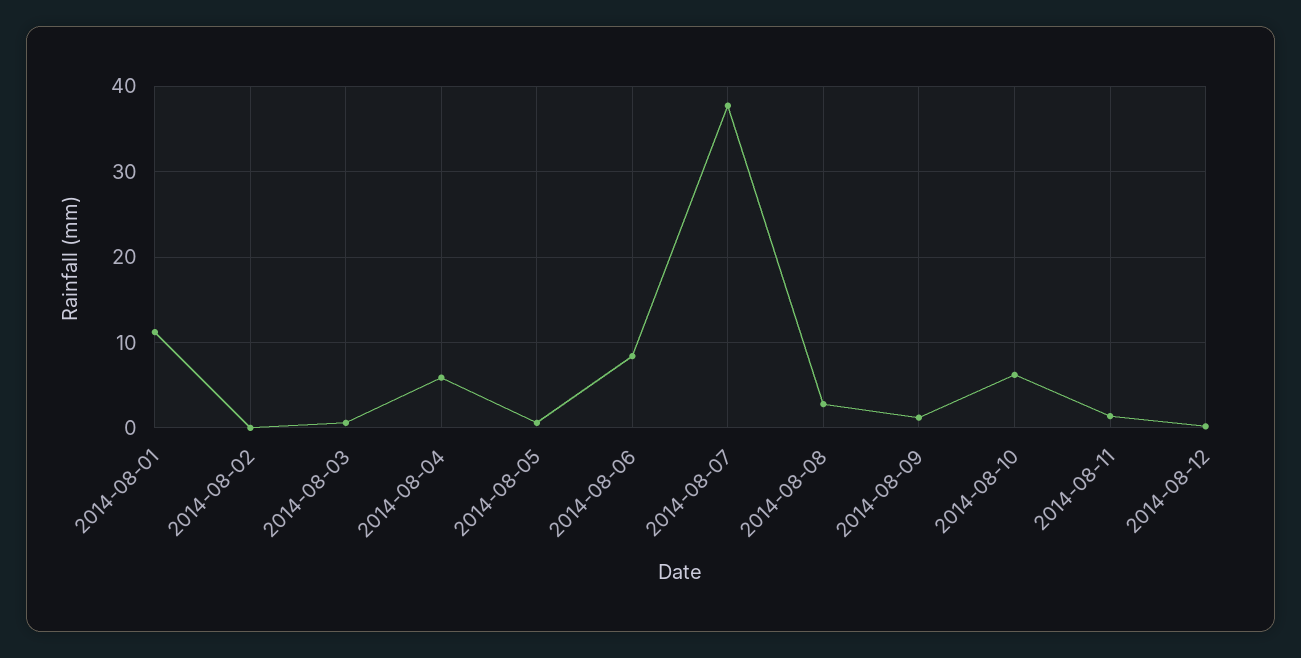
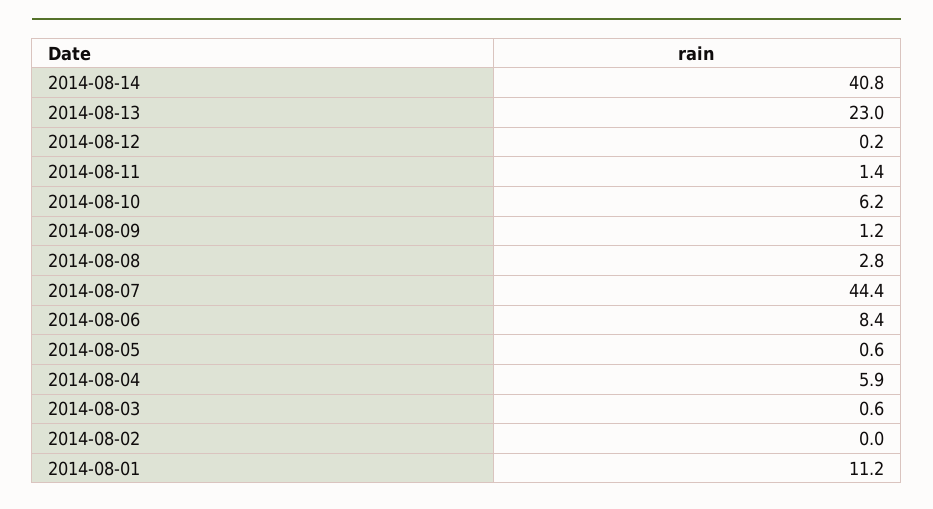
2014-08-07: 38 -> 44.4
2014-08-14: none -> 40.8
2014-08-13: none -> 23

